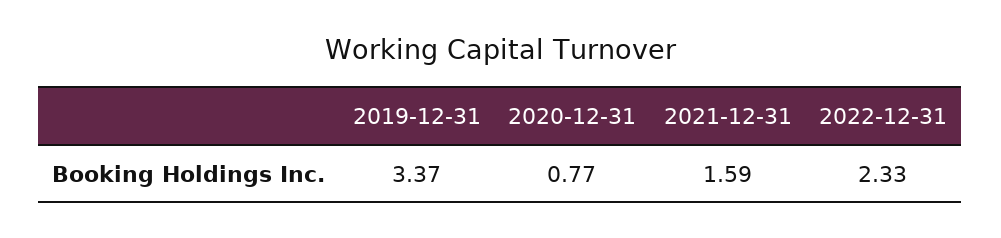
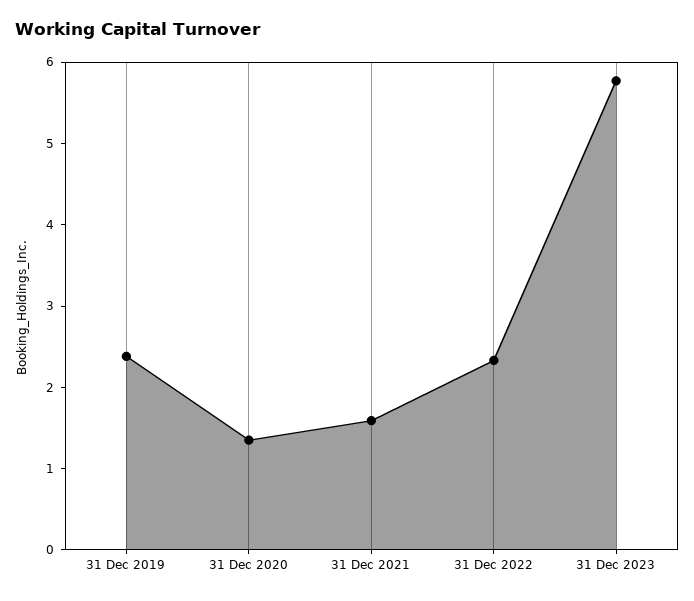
2019-12-31: 3.37 -> 2.4
2020-12-31: 0.77 -> 1.4
31 Dec 2023: none -> 5.8

